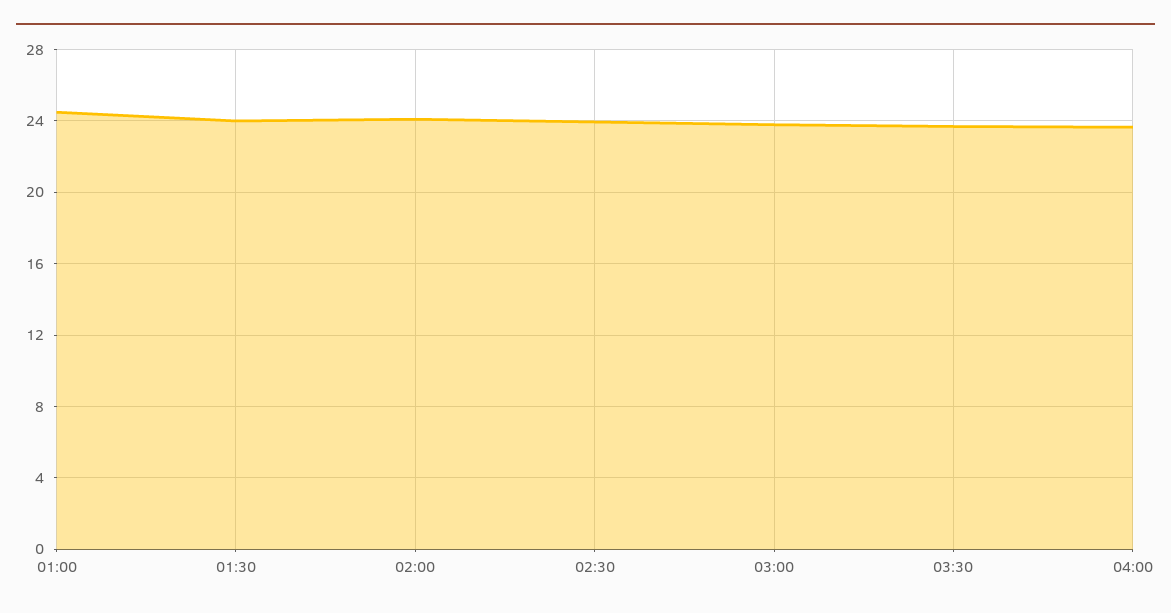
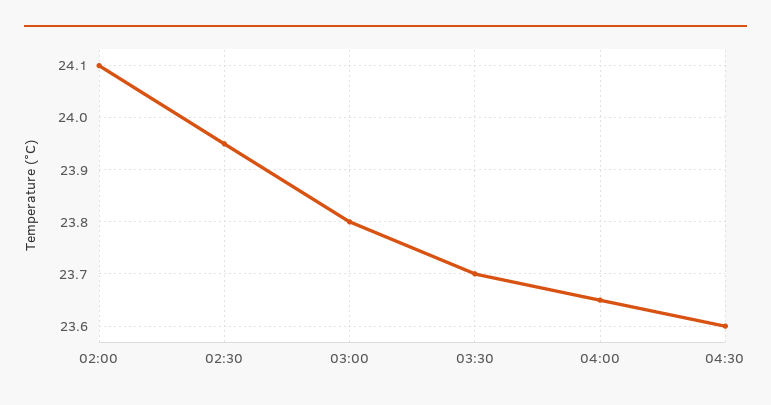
01:00: 24.5 -> none
01:30: 24 -> none
04:30: none -> 23.6

